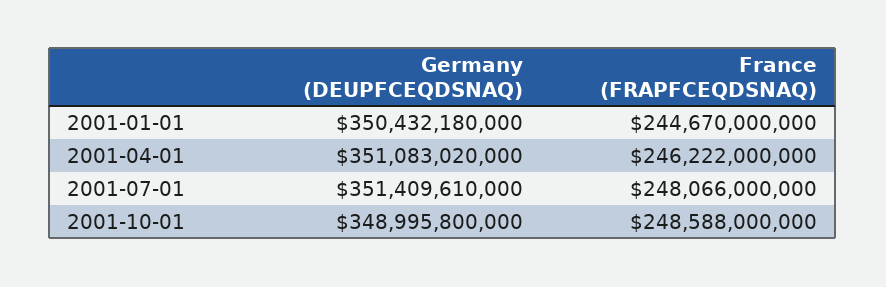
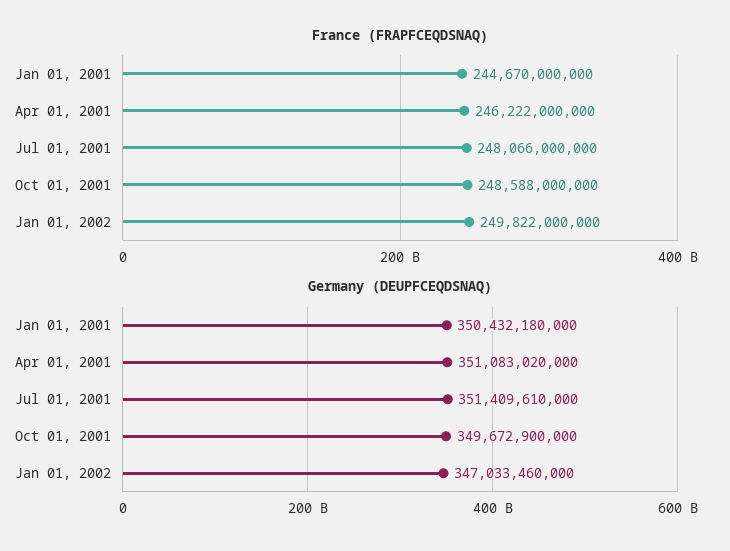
Germany (DEUPFCEQDSNAQ), 2001-10-01: 348995800000 -> 349672900000
France (FRAPFCEQDSNAQ), Jan 01, 2002: none -> 249822000000
Germany (DEUPFCEQDSNAQ), Jan 01, 2002: none -> 347033460000

